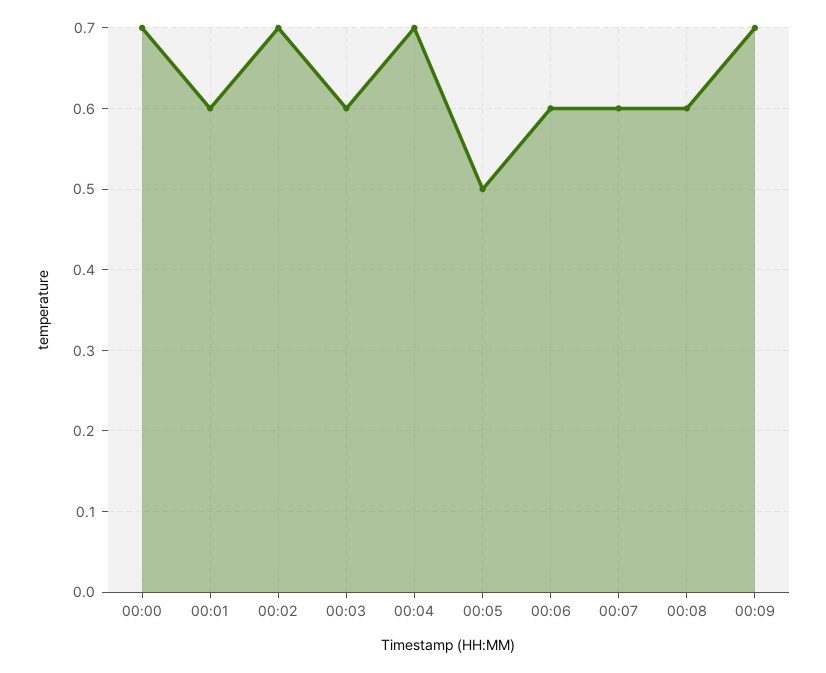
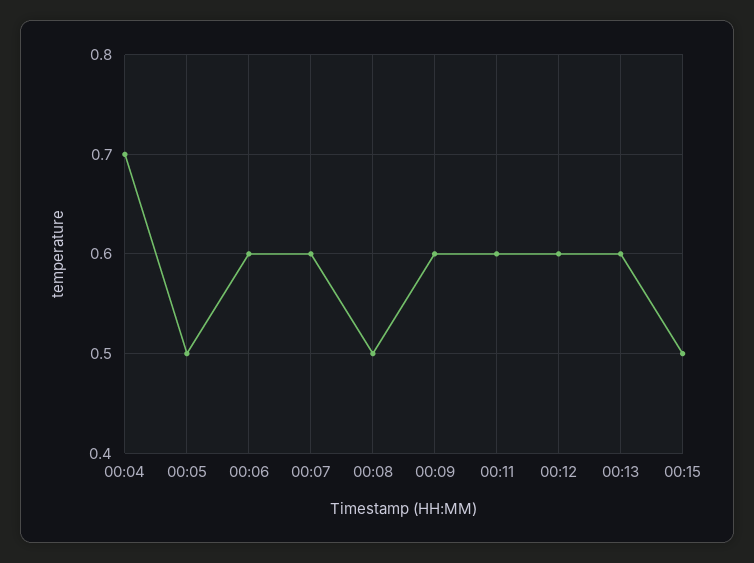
00:00: 0.7 -> none
00:01: 0.6 -> none
00:02: 0.7 -> none
00:03: 0.6 -> none
00:08: 0.6 -> 0.5
00:09: 0.7 -> 0.6
00:11: none -> 0.6
00:12: none -> 0.6
00:13: none -> 0.6
00:15: none -> 0.5

